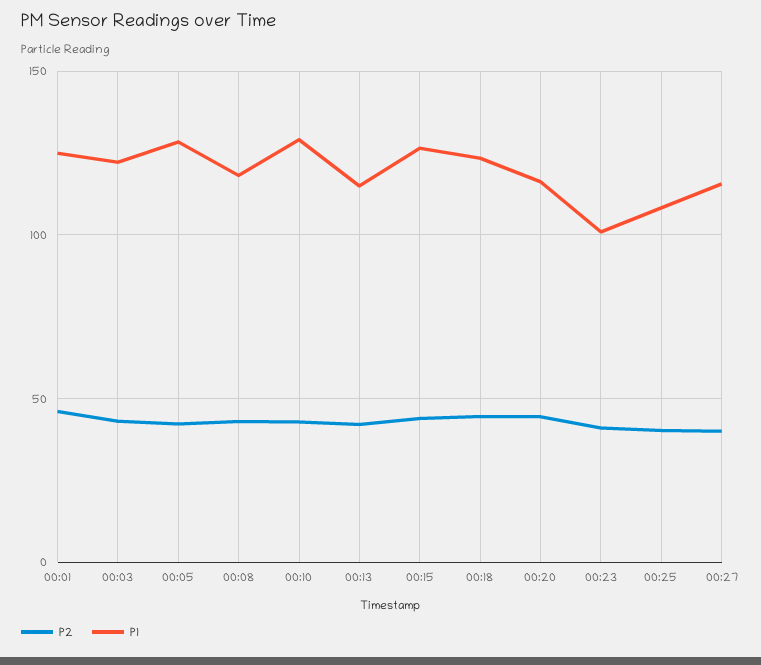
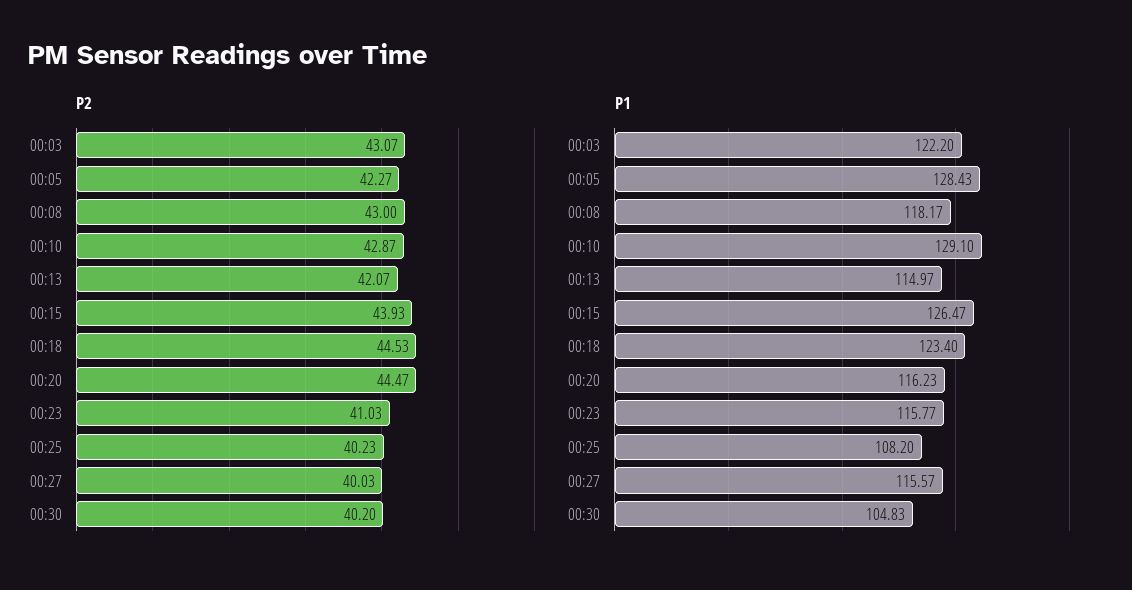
P2, 00:01: 45 -> none
P1, 00:01: 125 -> none
P1, 00:23: 100 -> 115.77
P2, 00:30: none -> 40.2
P1, 00:30: none -> 104.83

